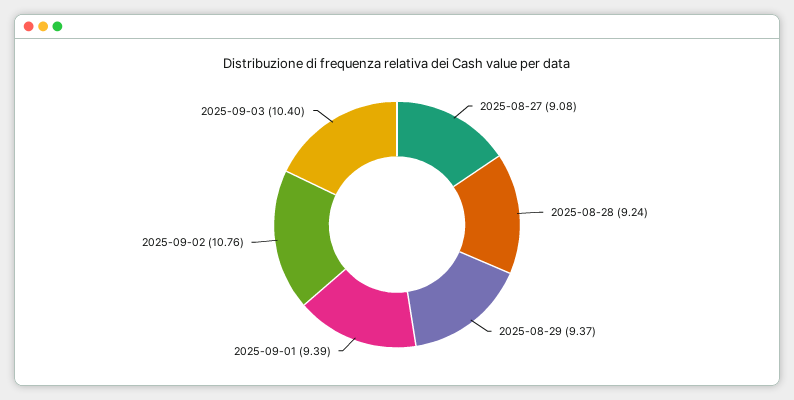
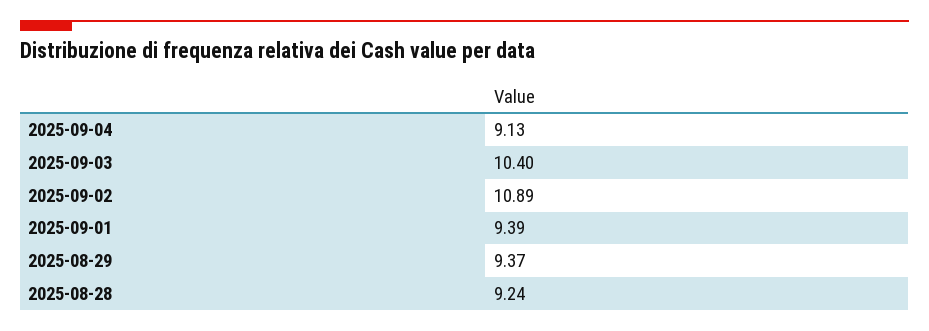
2025-08-27: 9.08 -> none
2025-09-02: 10.76 -> 10.89
2025-09-04: none -> 9.13

